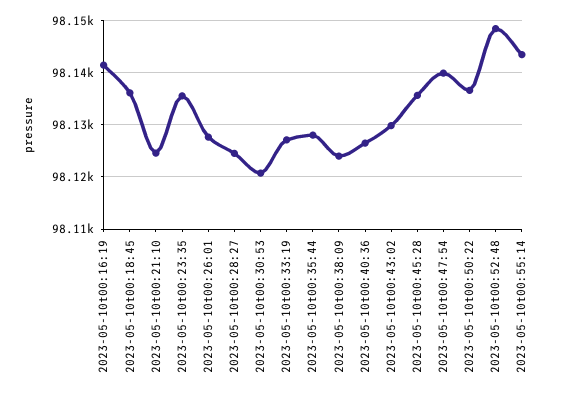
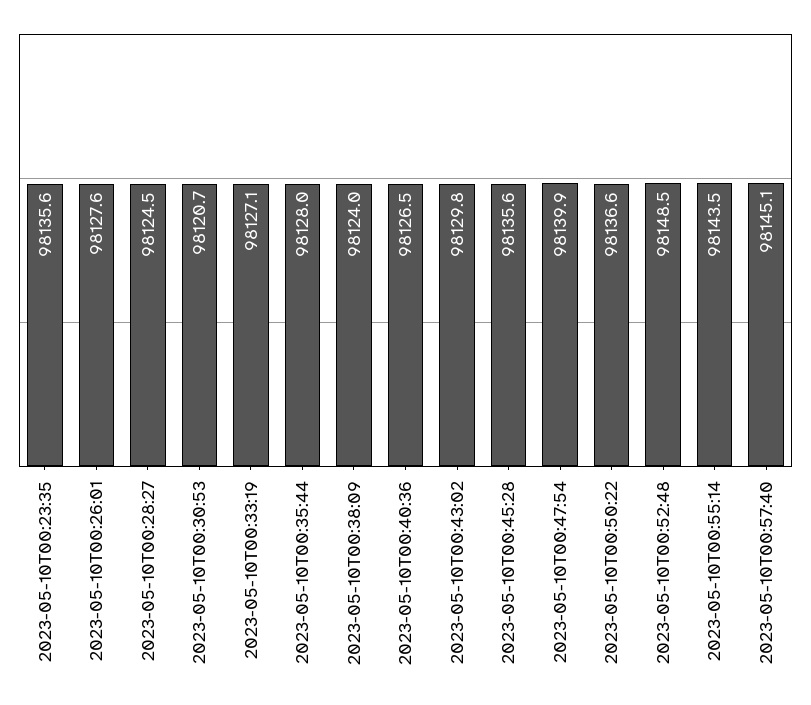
2023-05-10t00:16:19: 98142 -> none
2023-05-10t00:18:45: 98136 -> none
2023-05-10t00:21:10: 98124 -> none
2023-05-10T00:57:40: none -> 98145.1

